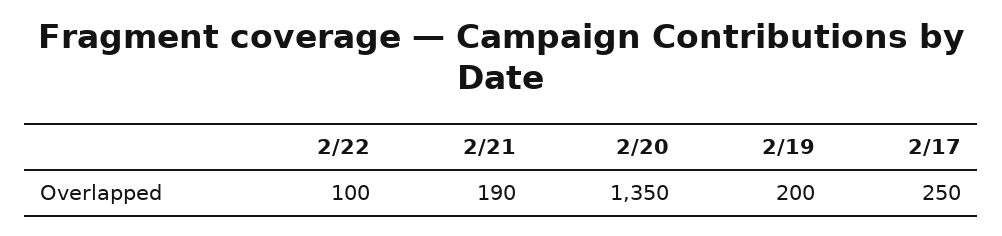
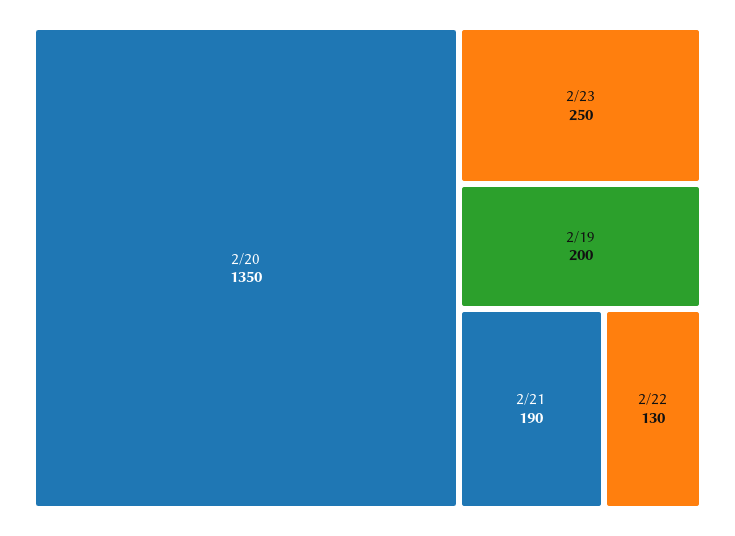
2/22: 100 -> 130
2/17: 250 -> none
2/23: none -> 250

